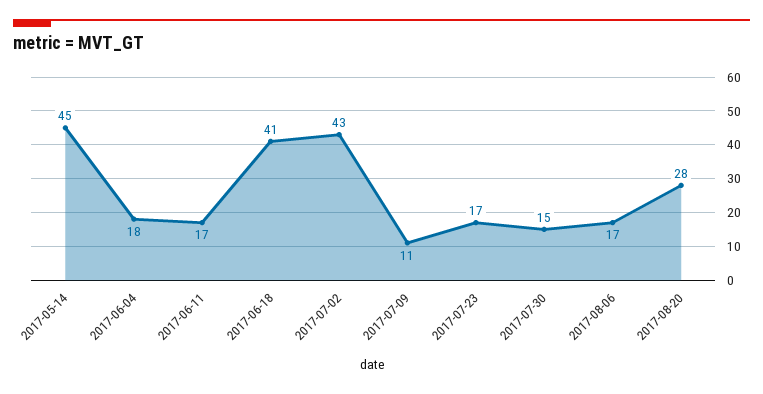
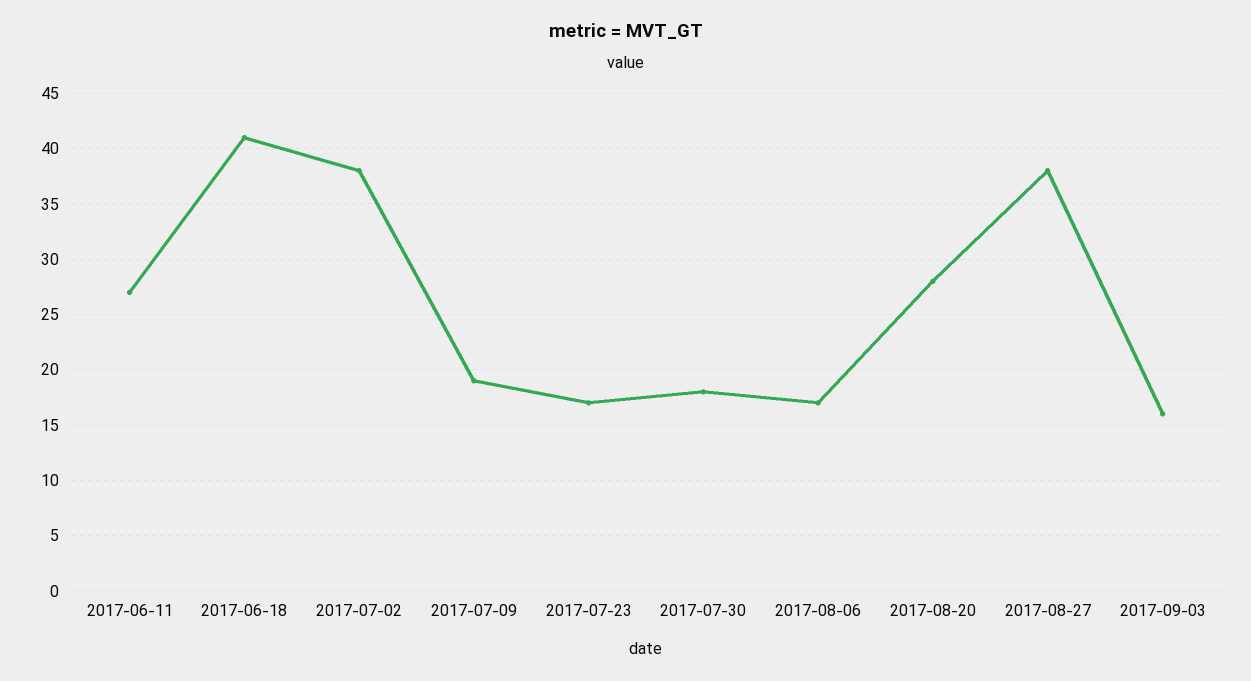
2017-05-14: 45 -> none
2017-06-04: 18 -> none
2017-06-11: 17 -> 27
2017-07-02: 43 -> 38
2017-07-09: 11 -> 19
2017-07-30: 15 -> 18
2017-08-27: none -> 38
2017-09-03: none -> 16

